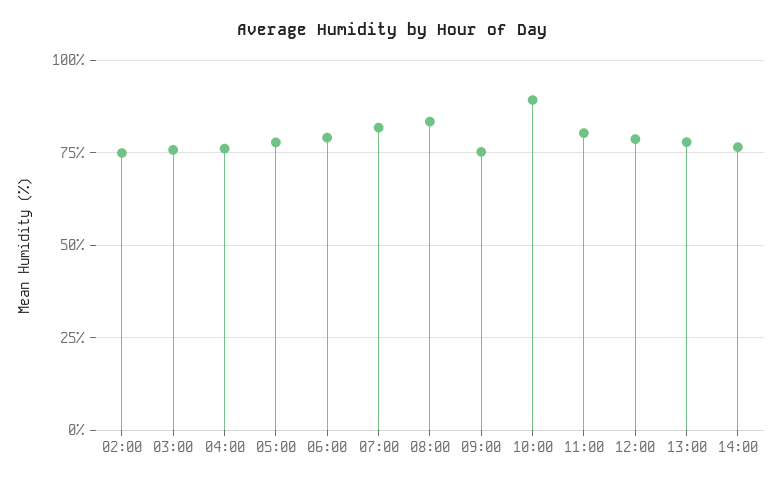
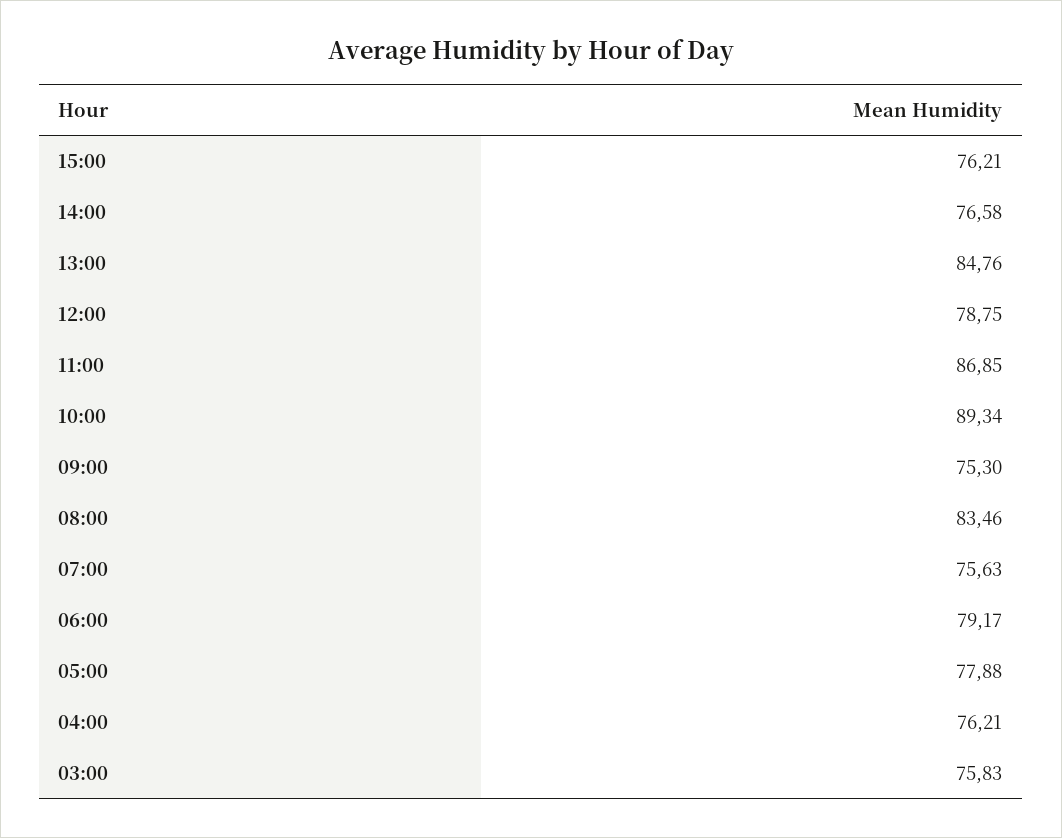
02:00: 75 -> none
07:00: 82.5 -> 75.63
11:00: 80 -> 86.85
13:00: 77.5 -> 84.76
15:00: none -> 76.21

